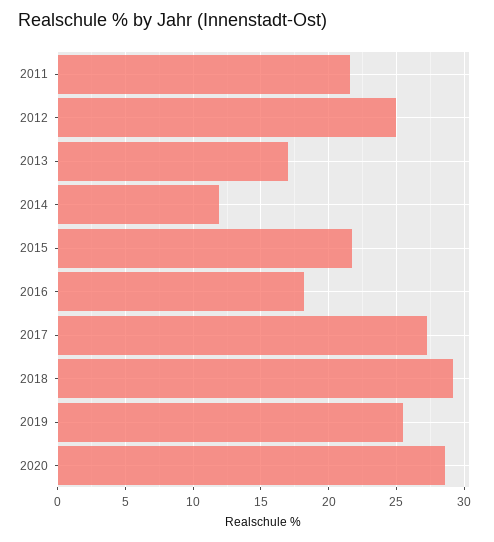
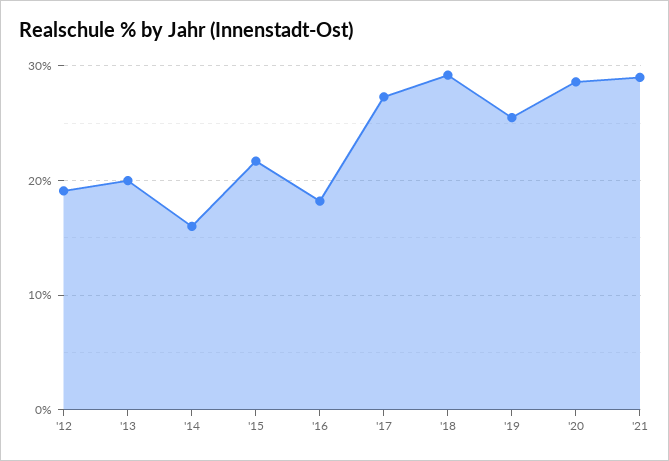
2011: 21.5 -> none
2012: 25 -> 19
2013: 17 -> 20
2014: 12 -> 16
'21: none -> 29

